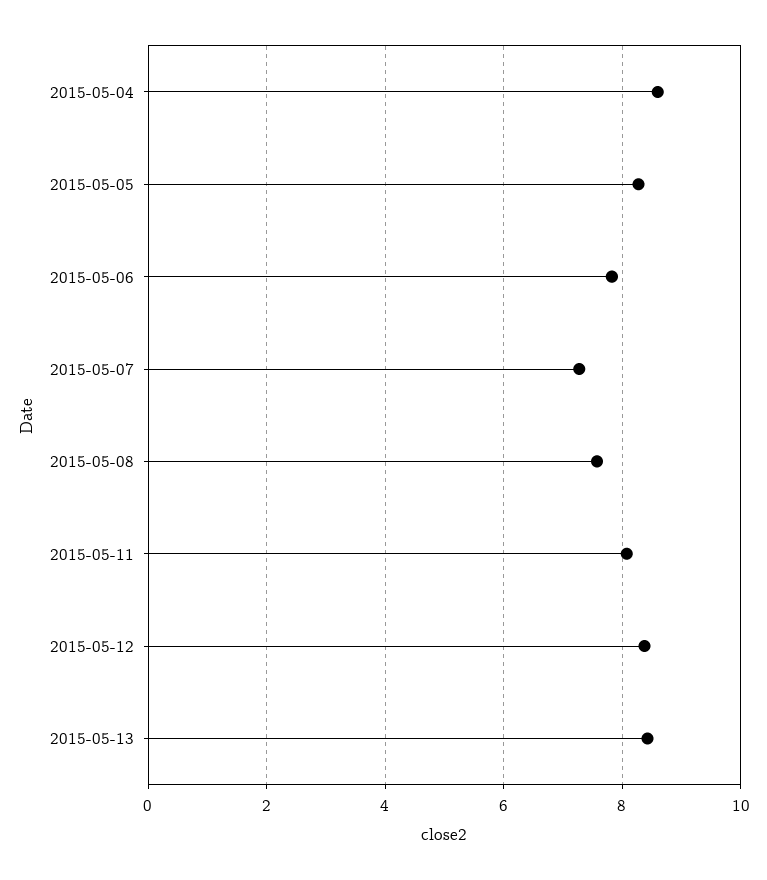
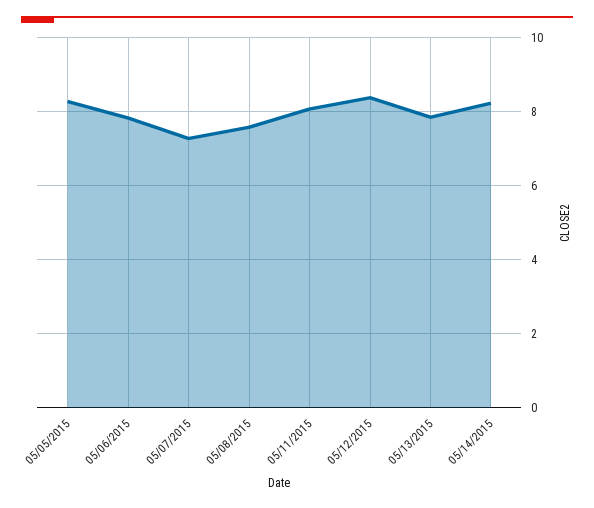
2015-05-04: 8.6 -> none
2015-05-13: 8.4 -> 7.8
05/14/2015: none -> 8.2

